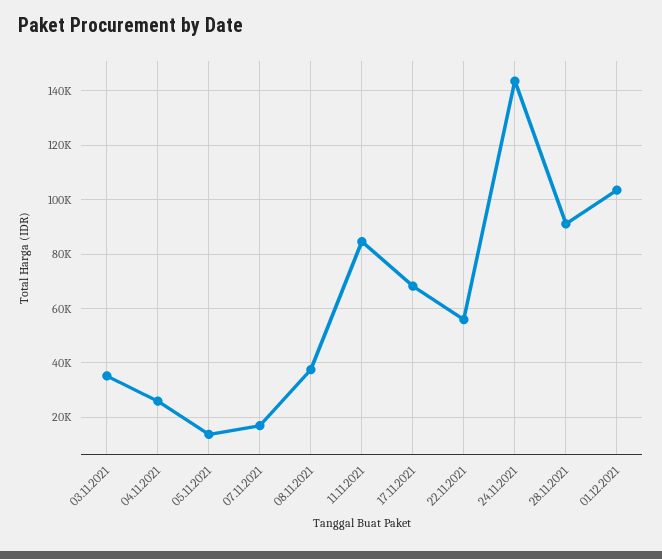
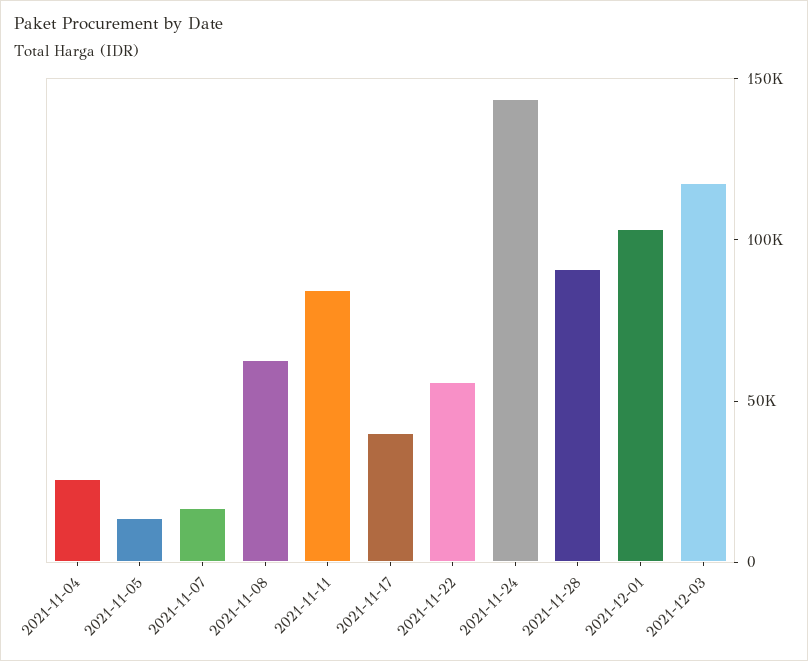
03.11.2021: 35000 -> none
08.11.2021: 37500 -> 60000
17.11.2021: 67500 -> 40000
2021-12-03: none -> 120000

